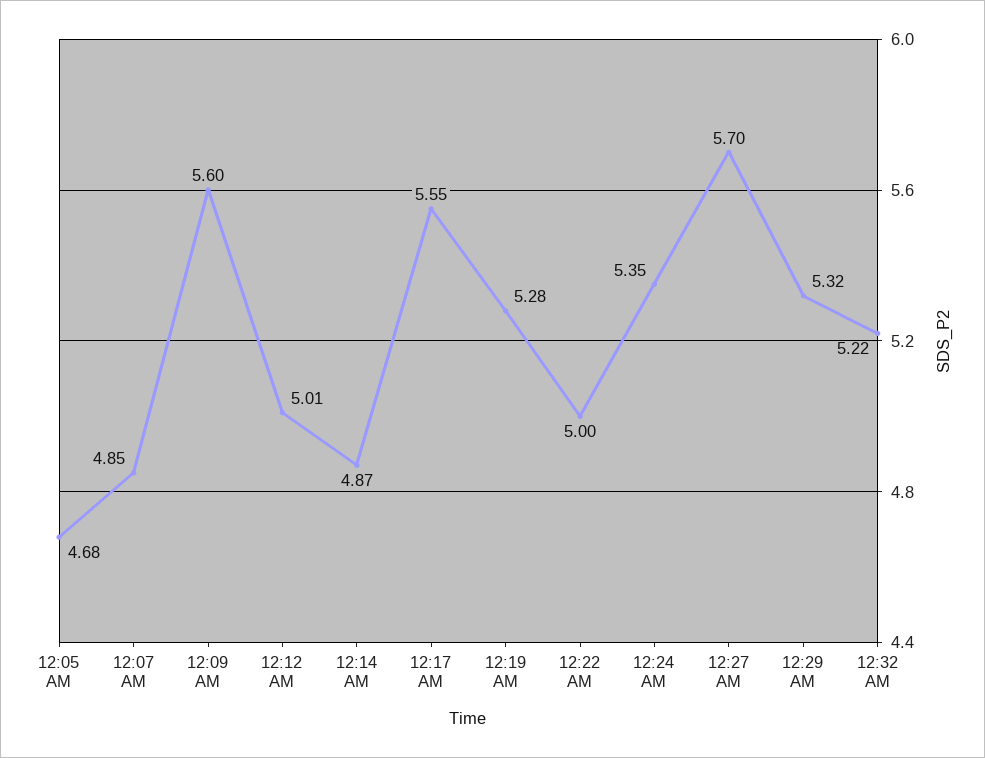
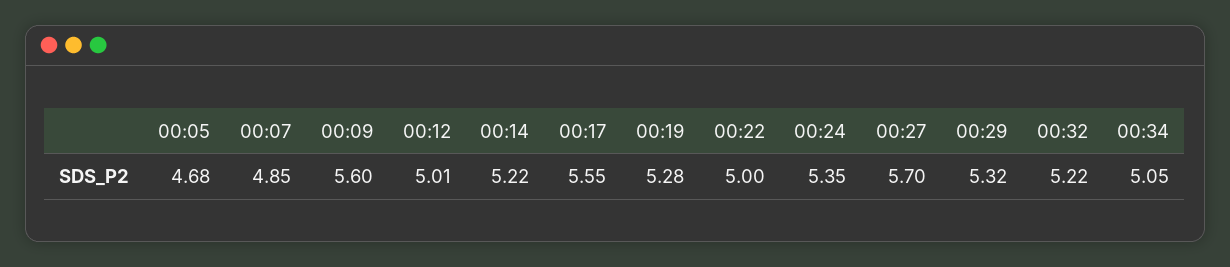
12:14 AM: 4.87 -> 5.22
00:34: none -> 5.05

